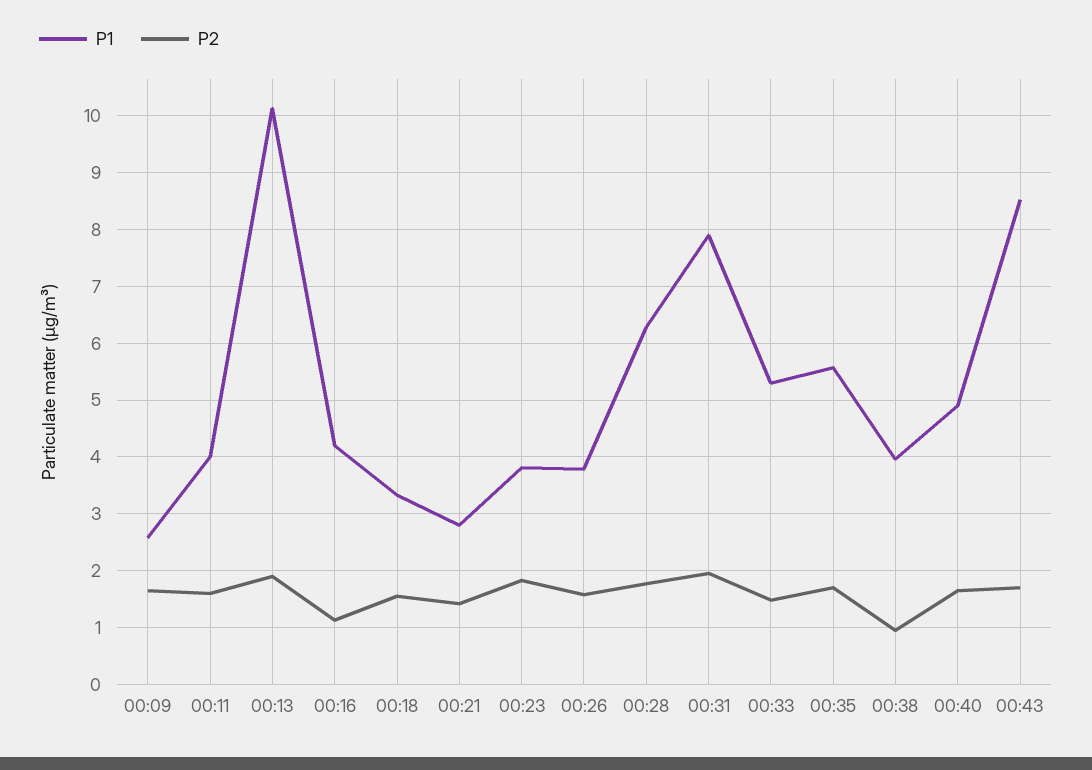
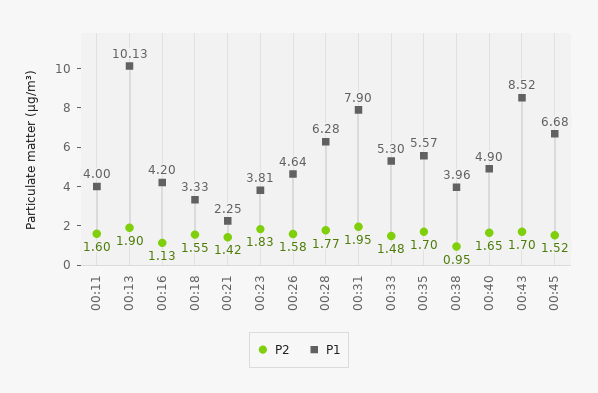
P1, 00:09: 2.6 -> none
P2, 00:09: 1.6 -> none
P1, 00:21: 2.8 -> 2.25
P1, 00:26: 3.8 -> 4.64
P2, 00:45: none -> 1.52
P1, 00:45: none -> 6.68

